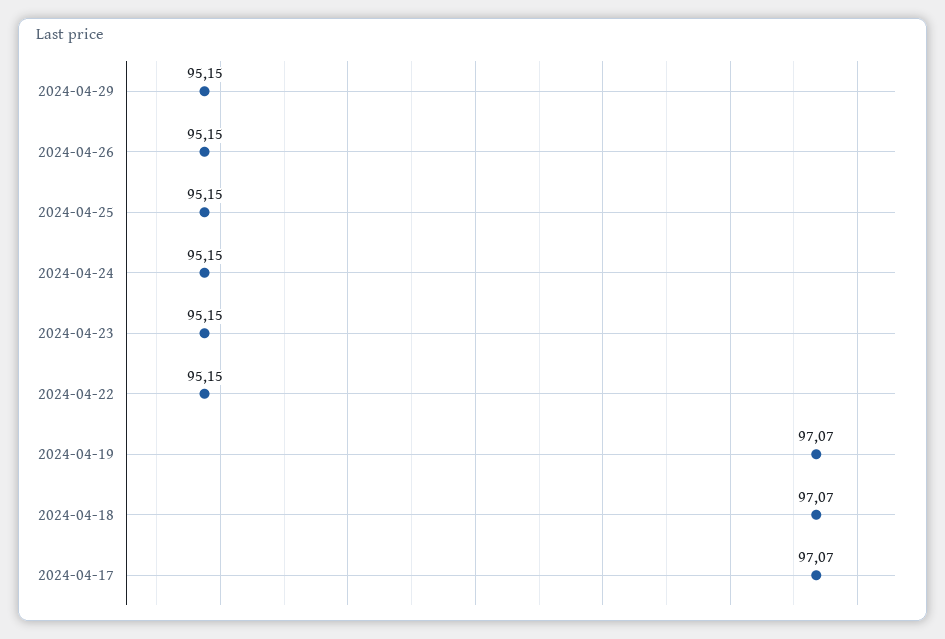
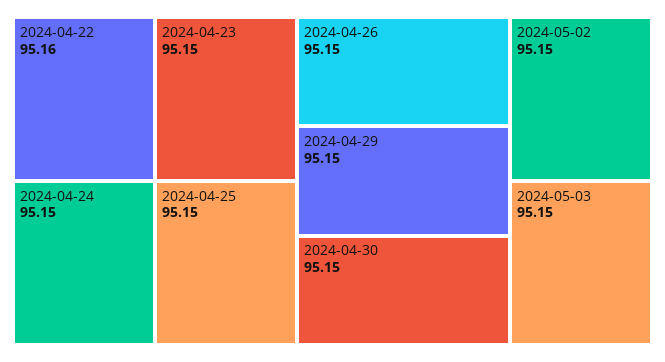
2024-04-22: 95.15 -> 95.16
2024-04-19: 97.07 -> none
2024-04-18: 97.07 -> none
2024-04-17: 97.07 -> none
2024-04-30: none -> 95.15
2024-05-02: none -> 95.15
2024-05-03: none -> 95.15

